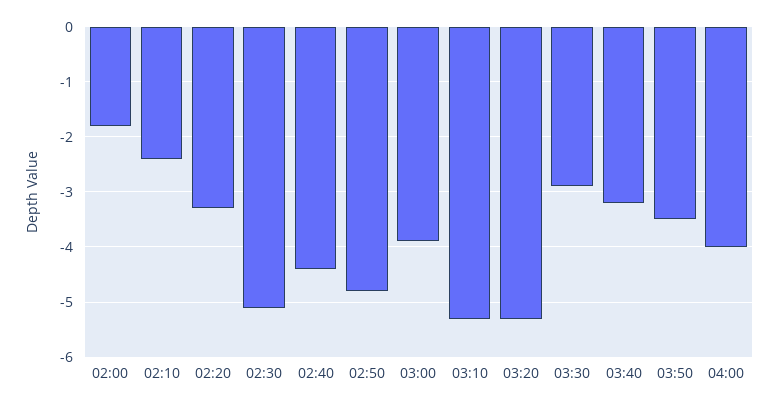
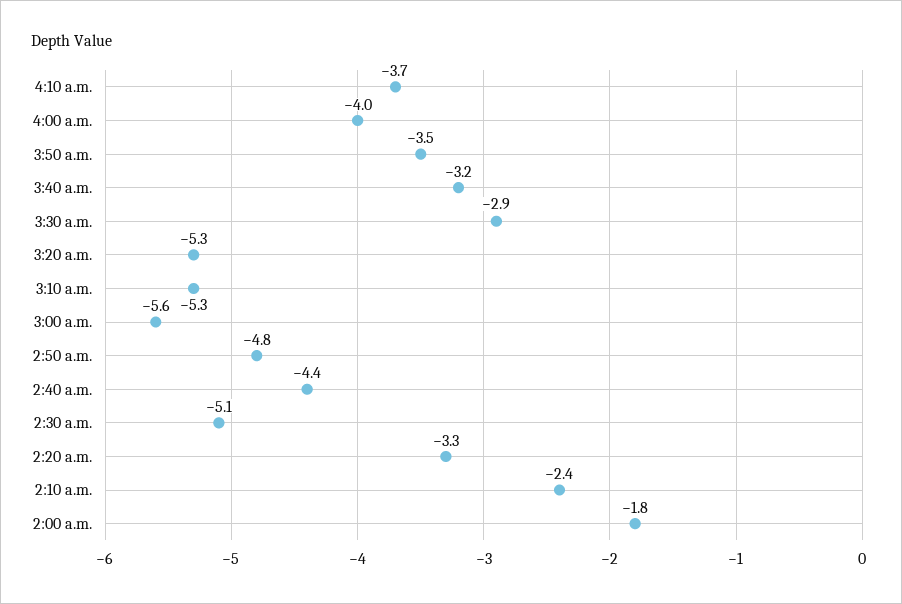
03:00: -4 -> -5.6
4:10 a.m.: none -> -3.7

